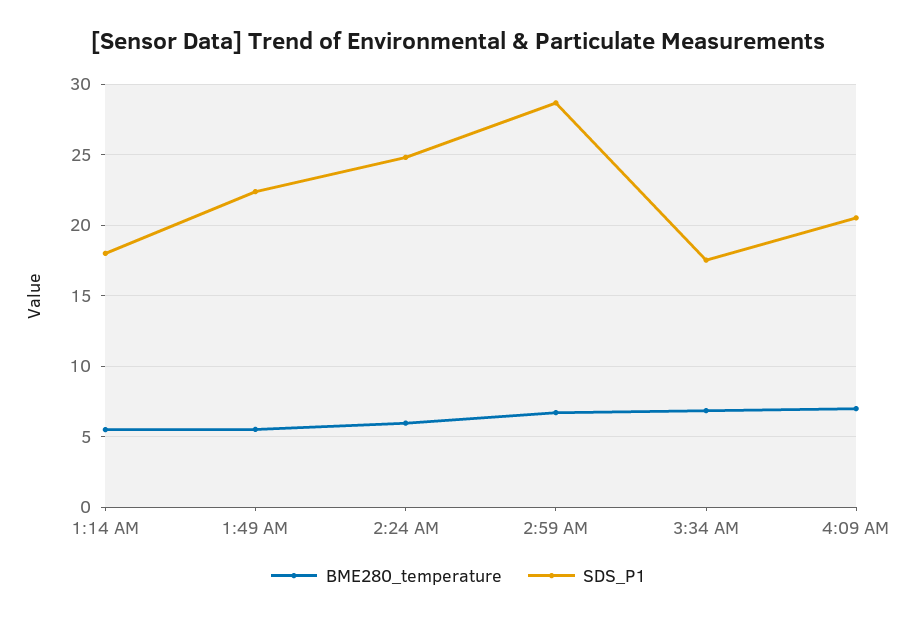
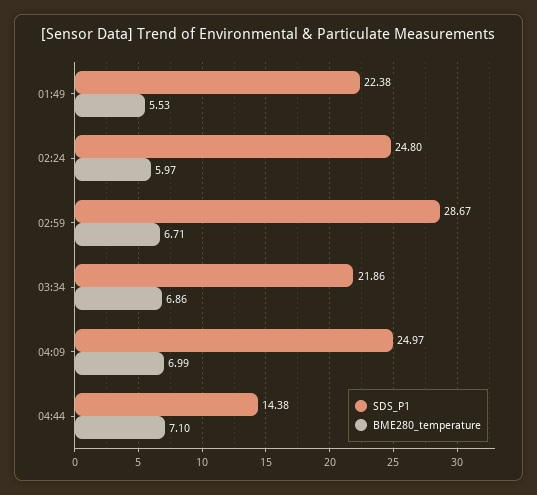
BME280_temperature, 1:14 AM: 5.5 -> none
SDS_P1, 1:14 AM: 18 -> none
SDS_P1, 3:34 AM: 17.5 -> 21.86
SDS_P1, 4:09 AM: 20.5 -> 24.97
SDS_P1, 04:44: none -> 14.38
BME280_temperature, 04:44: none -> 7.1

